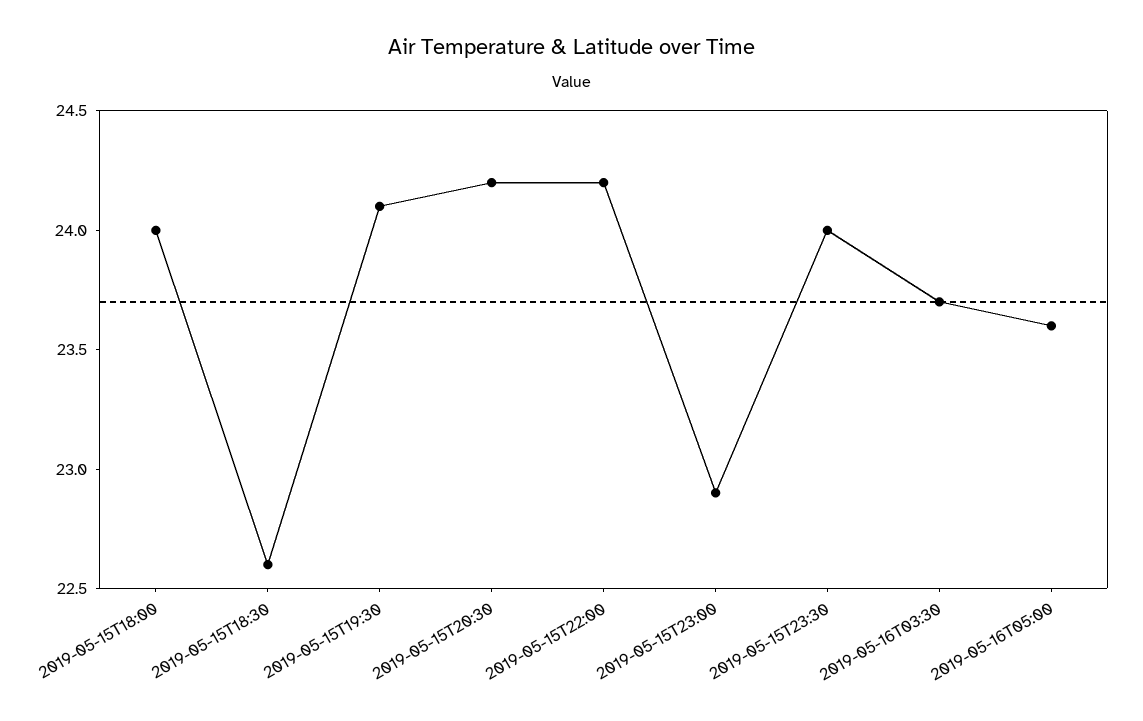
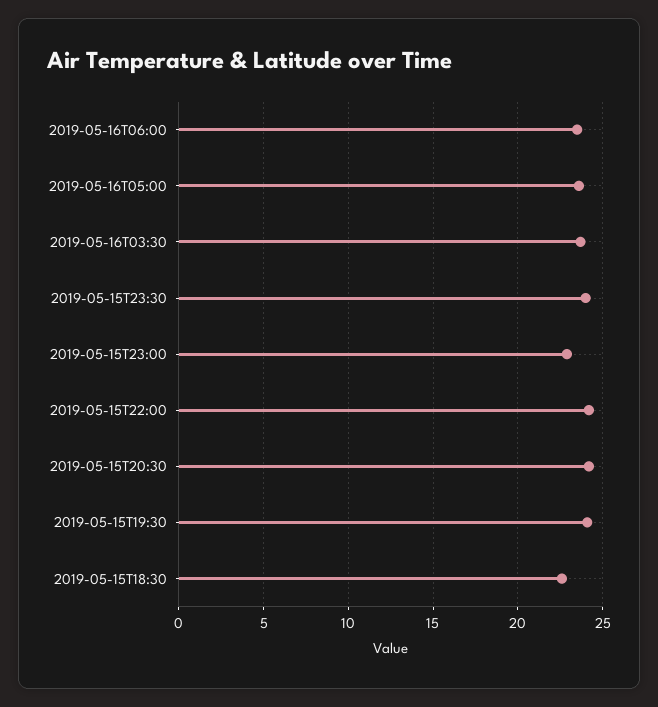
2019-05-15T18:00: 24 -> none
2019-05-16T06:00: none -> 23.5

